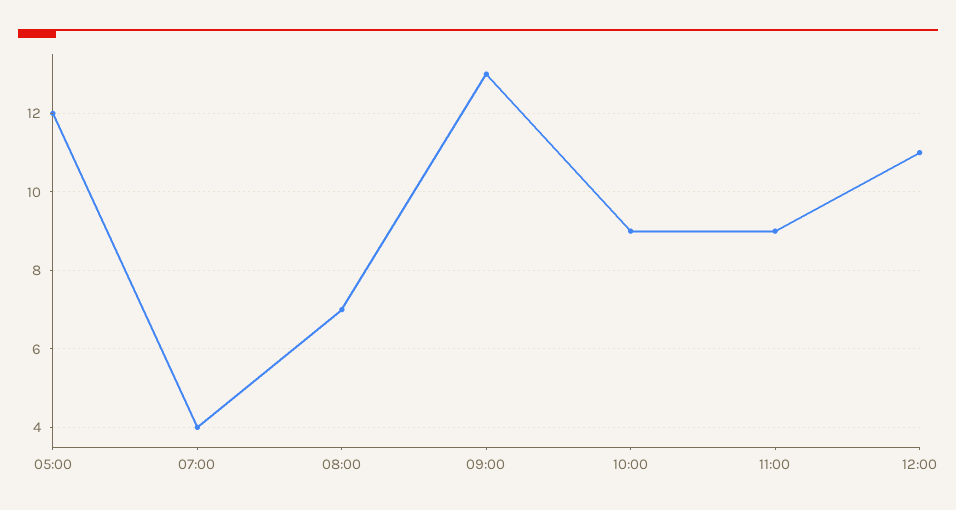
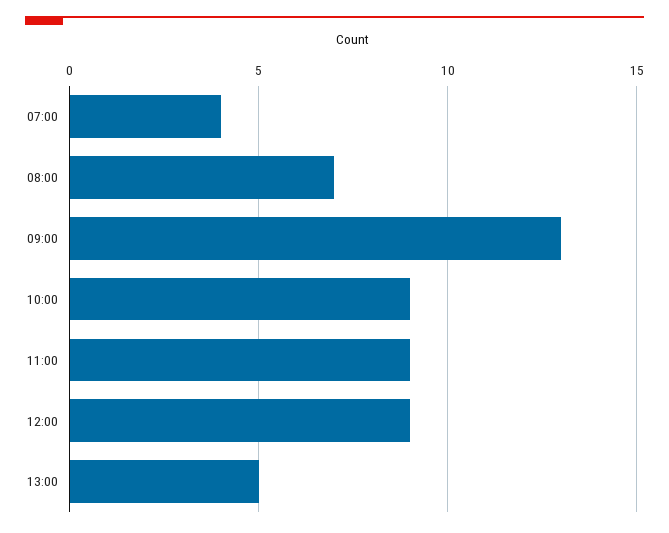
05:00: 12 -> none
12:00: 11 -> 9
13:00: none -> 5

